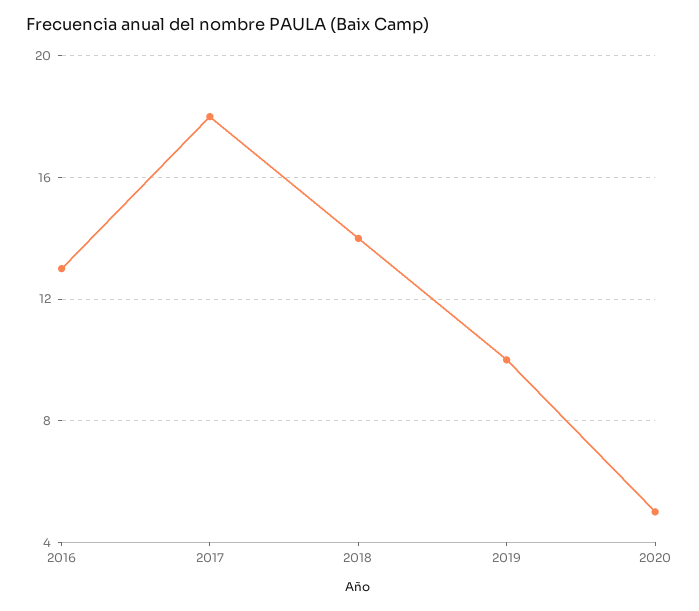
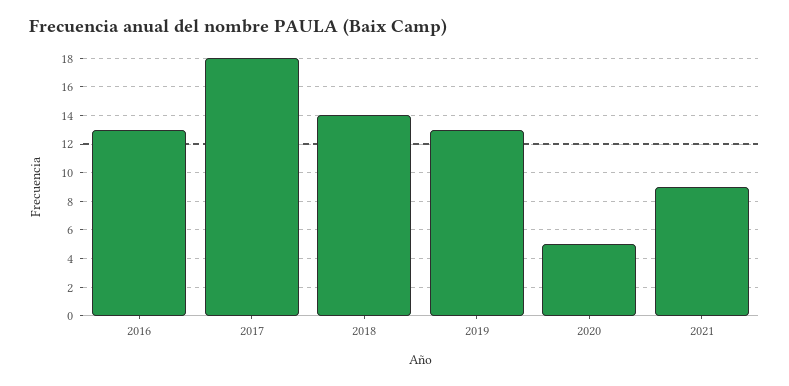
2019: 10 -> 13
2021: none -> 9

